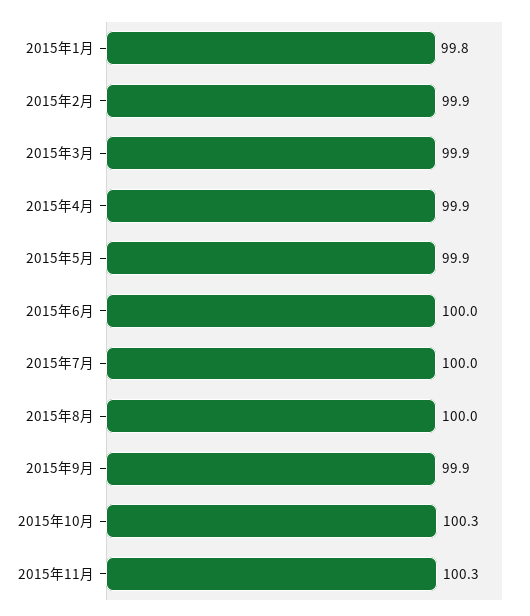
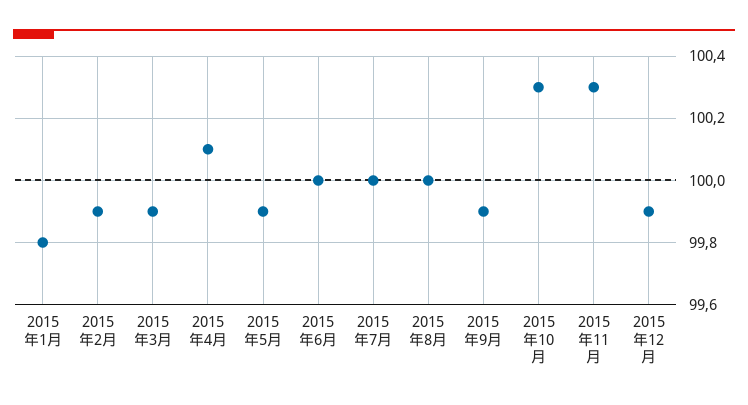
2015年4月: 99.9 -> 100.1
2015年12月: none -> 99.9

